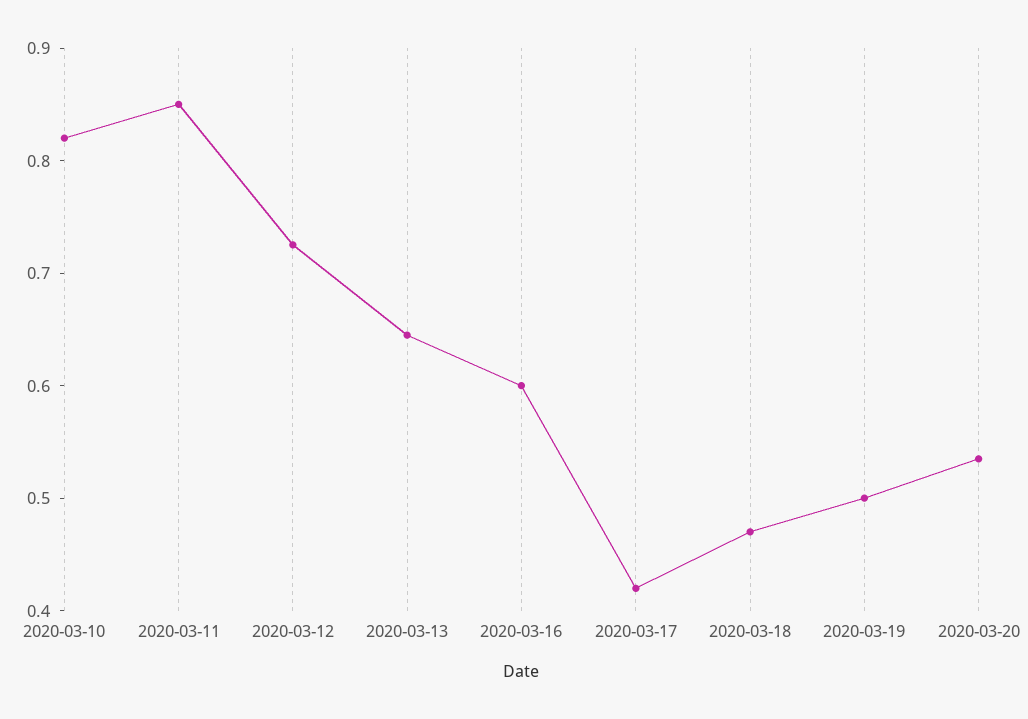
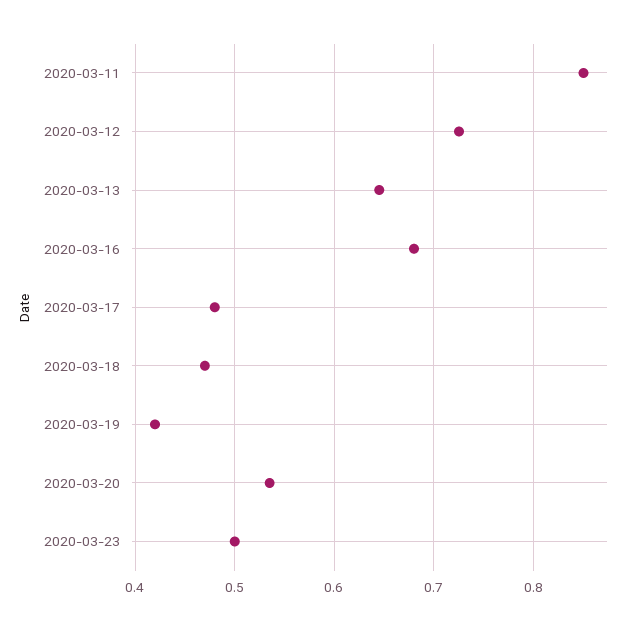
2020-03-10: 0.82 -> none
2020-03-16: 0.6 -> 0.68
2020-03-17: 0.42 -> 0.48
2020-03-19: 0.5 -> 0.42
2020-03-23: none -> 0.5

